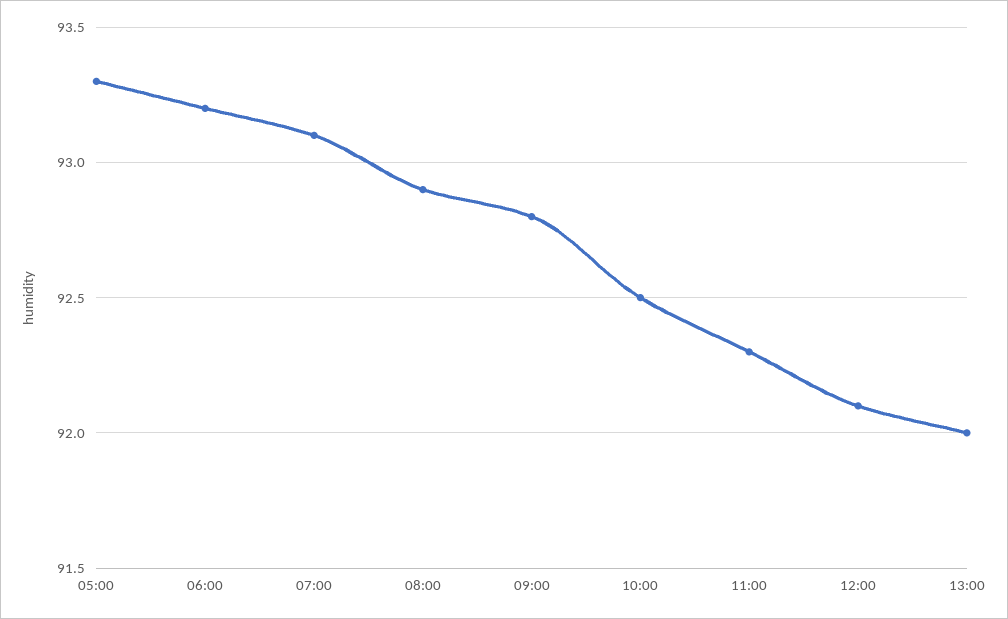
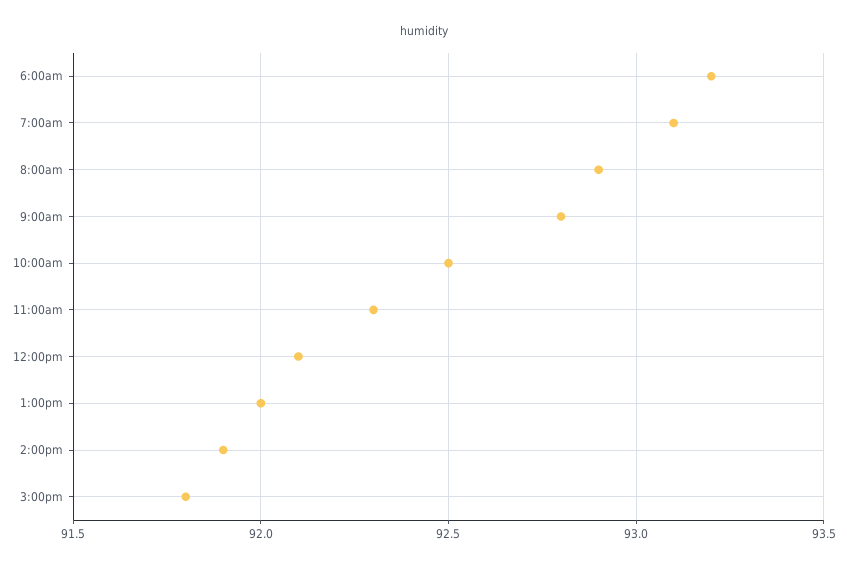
05:00: 93.3 -> none
2:00pm: none -> 91.9
3:00pm: none -> 91.8

